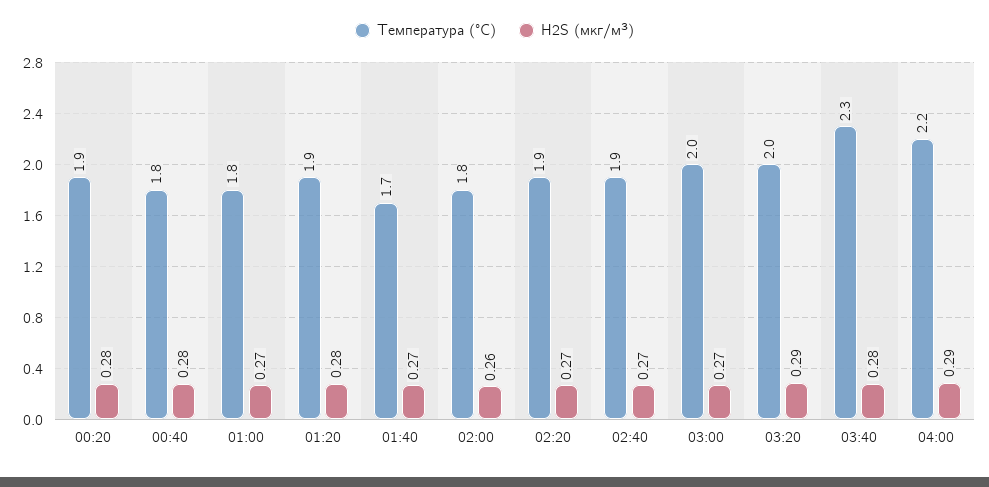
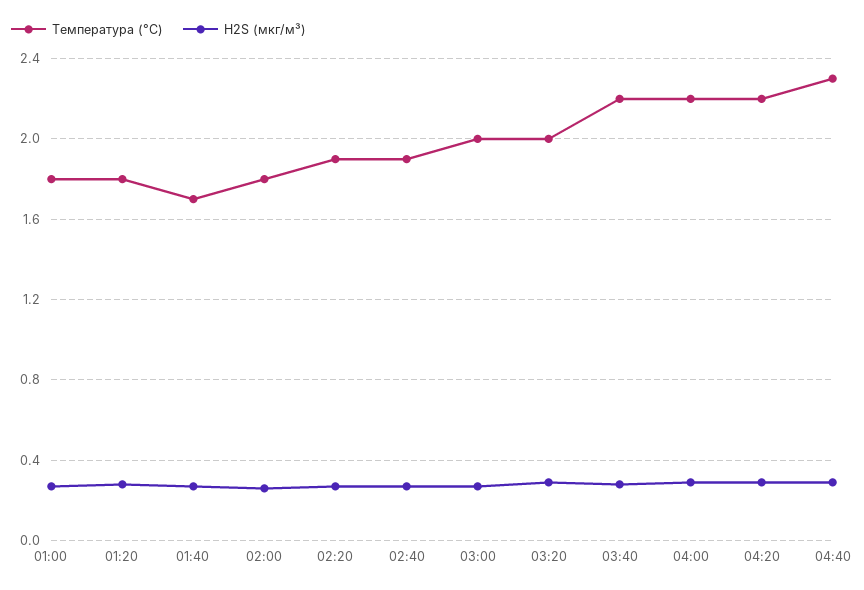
Температура (°C), 00:20: 1.9 -> none
H2S (мкг/м³), 00:20: 0.28 -> none
Температура (°C), 00:40: 1.8 -> none
H2S (мкг/м³), 00:40: 0.28 -> none
Температура (°C), 01:20: 1.9 -> 1.8
Температура (°C), 03:40: 2.3 -> 2.2
Температура (°C), 04:20: none -> 2.2
H2S (мкг/м³), 04:20: none -> 0.3
Температура (°C), 04:40: none -> 2.3
H2S (мкг/м³), 04:40: none -> 0.3

